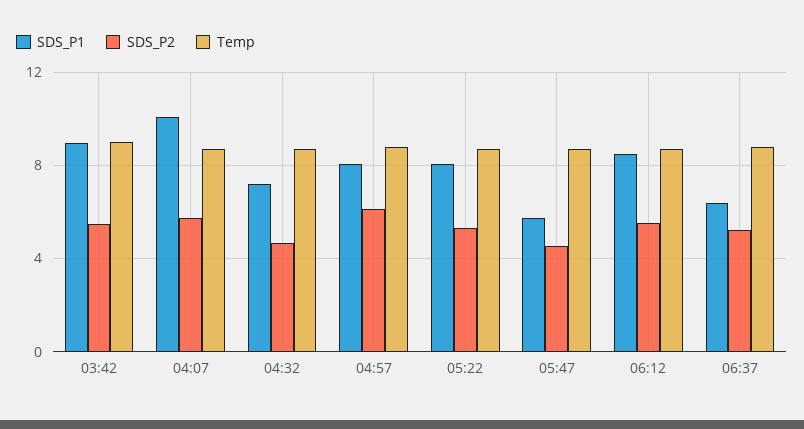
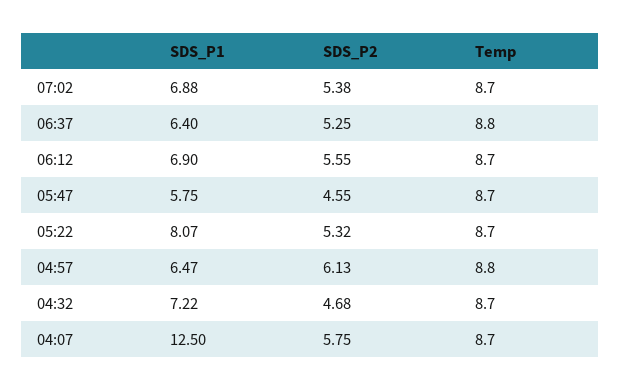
SDS_P1, 03:42: 9 -> none
SDS_P2, 03:42: 5.5 -> none
Temp, 03:42: 9 -> none
SDS_P1, 04:07: 10 -> 12.5
SDS_P1, 04:57: 8 -> 6.47
SDS_P1, 06:12: 8.5 -> 6.9
SDS_P1, 07:02: none -> 6.88
SDS_P2, 07:02: none -> 5.38
Temp, 07:02: none -> 8.7

